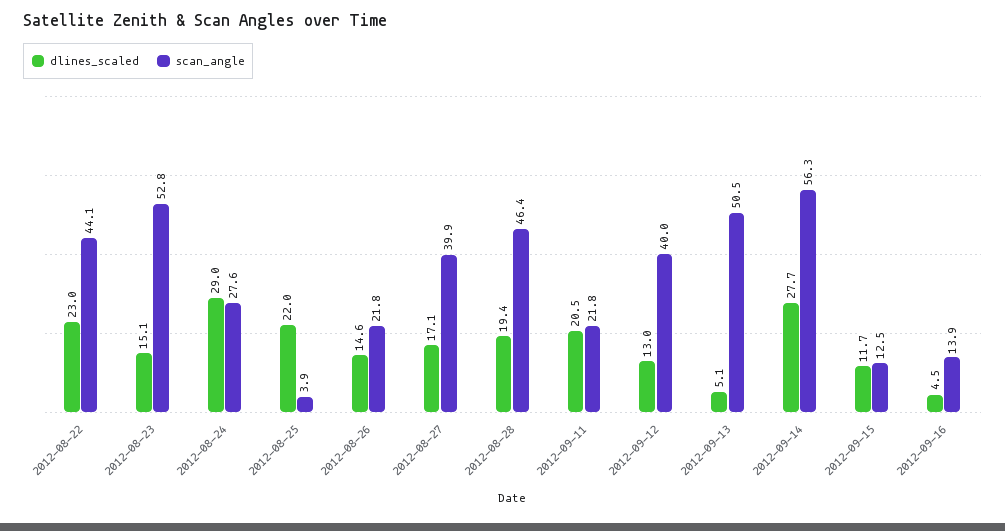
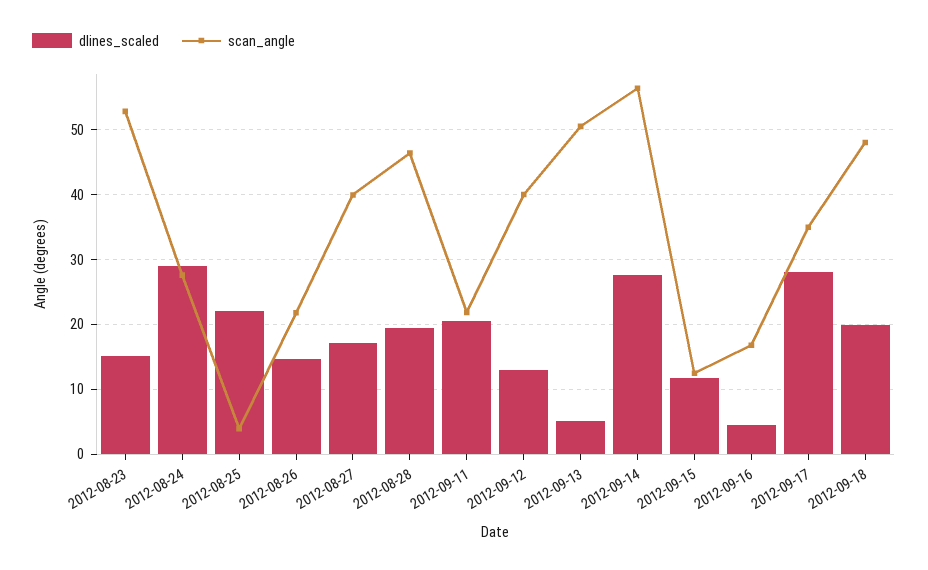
dlines_scaled, 2012-08-22: 23 -> none
scan_angle, 2012-08-22: 44.1 -> none
scan_angle, 2012-09-16: 13.9 -> 17
dlines_scaled, 2012-09-17: none -> 28
scan_angle, 2012-09-17: none -> 35
dlines_scaled, 2012-09-18: none -> 20
scan_angle, 2012-09-18: none -> 48

